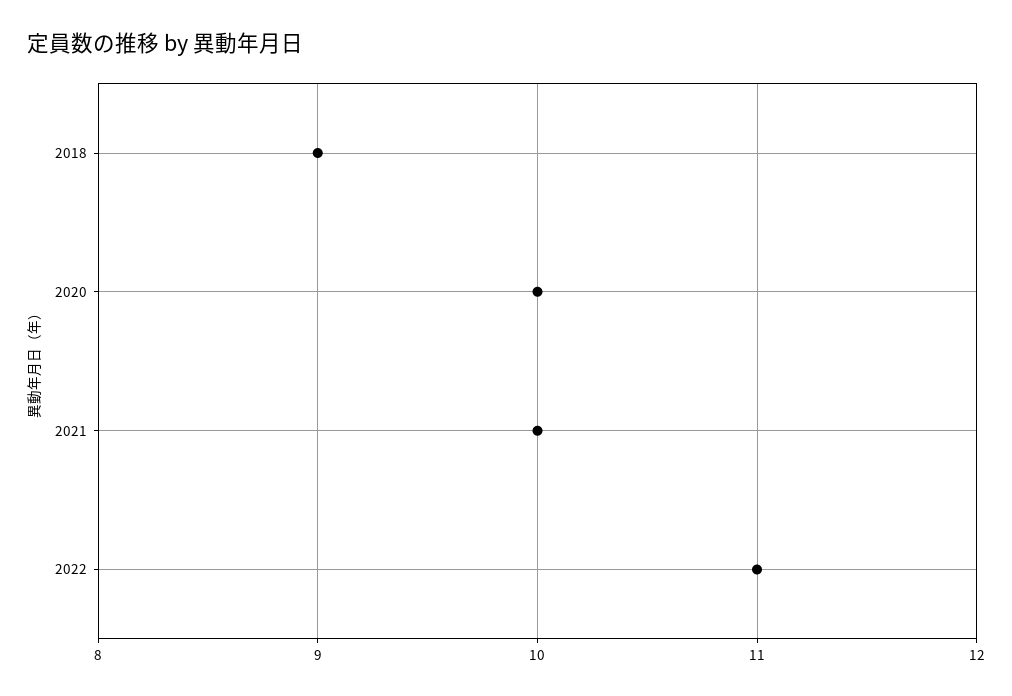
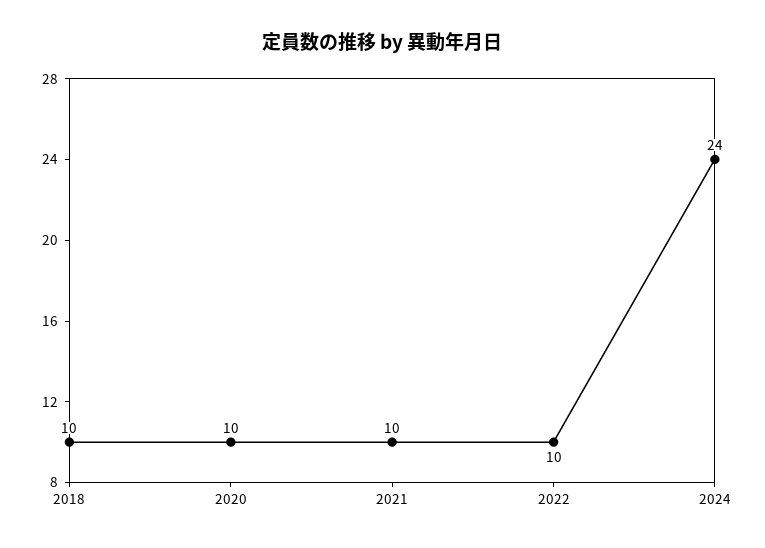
2018: 9 -> 10
2022: 11 -> 10
2024: none -> 24

